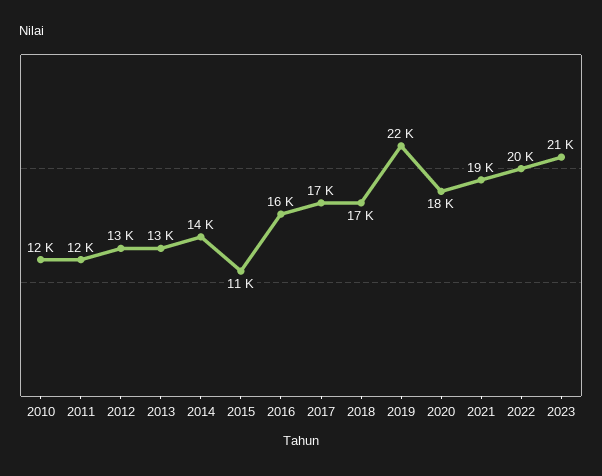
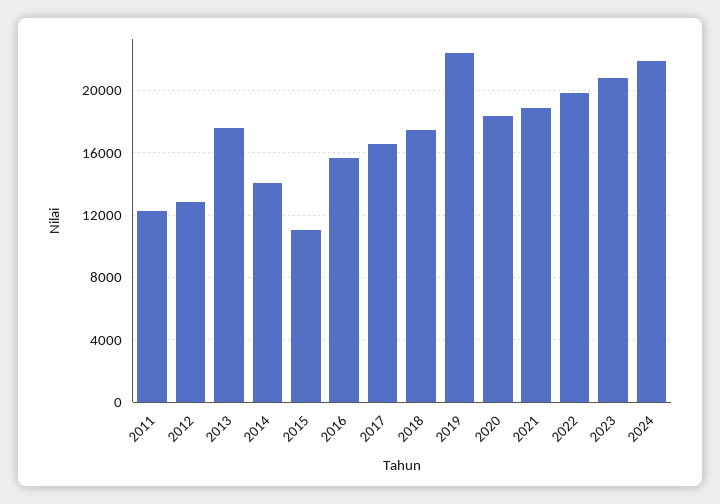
2010: 12000 -> none
2013: 13000 -> 17500
2024: none -> 22000

